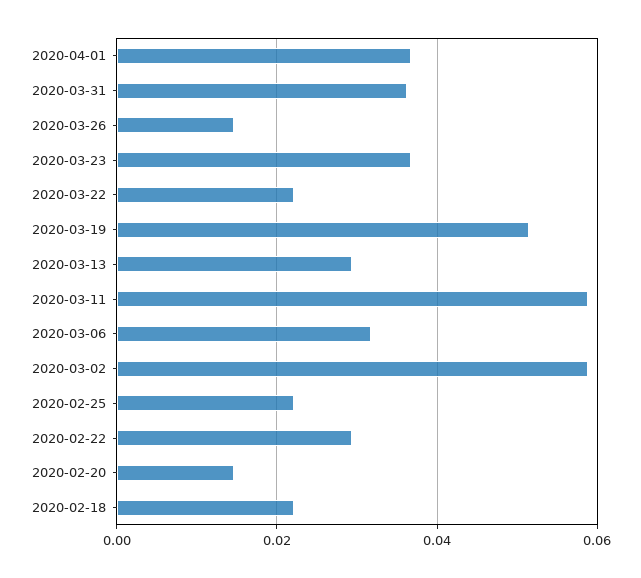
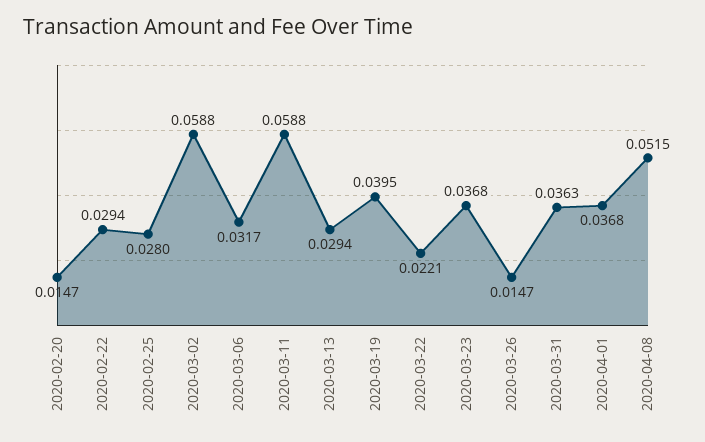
2020-03-19: 0.052 -> 0.0395
2020-02-25: 0.022 -> 0.028
2020-02-18: 0.022 -> none
2020-04-08: none -> 0.0515

